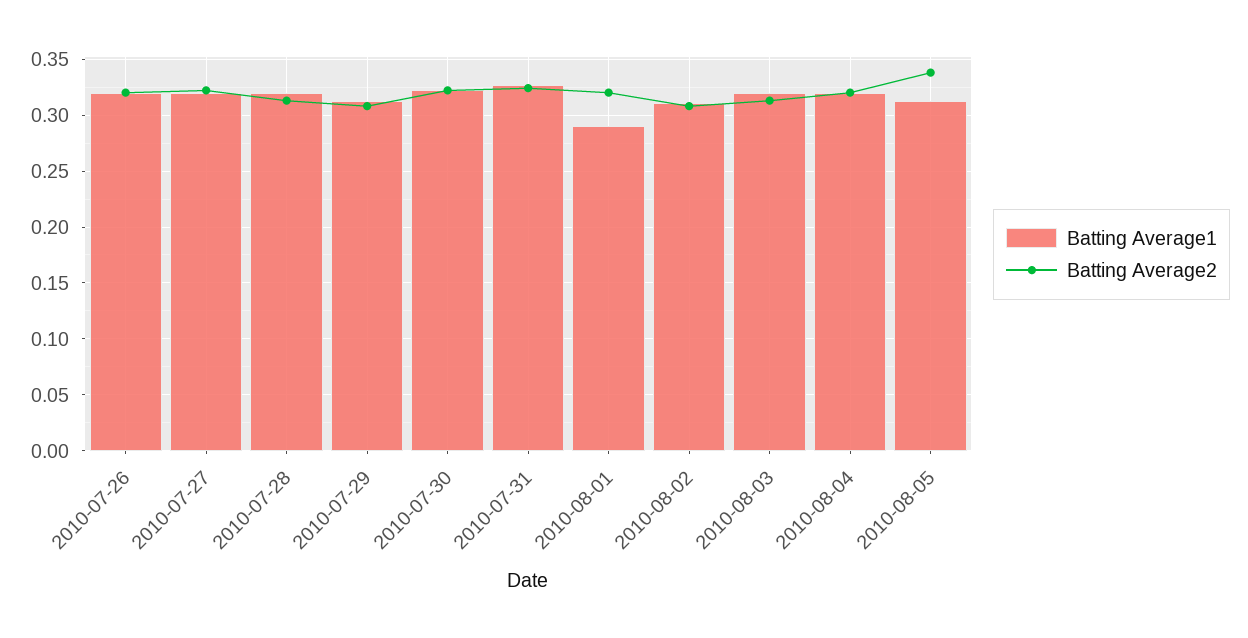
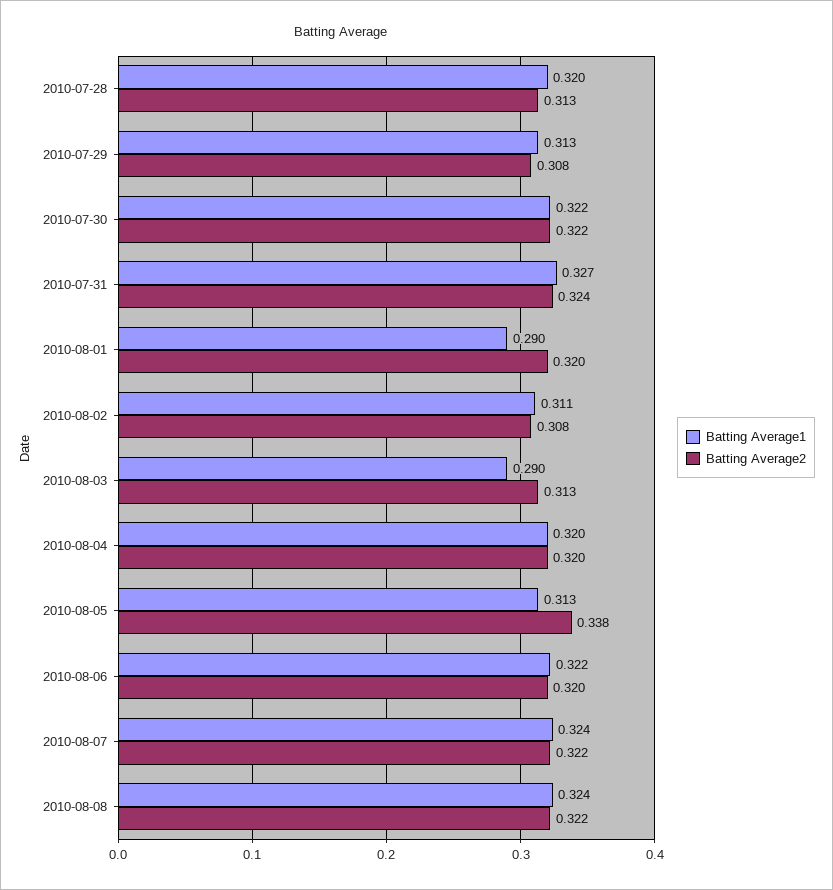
Batting Average1, 2010-07-26: 0.32 -> none
Batting Average2, 2010-07-26: 0.32 -> none
Batting Average1, 2010-07-27: 0.32 -> none
Batting Average2, 2010-07-27: 0.32 -> none
Batting Average1, 2010-08-03: 0.32 -> 0.29
Batting Average1, 2010-08-06: none -> 0.322
Batting Average2, 2010-08-06: none -> 0.32
Batting Average1, 2010-08-07: none -> 0.324
Batting Average2, 2010-08-07: none -> 0.322
Batting Average1, 2010-08-08: none -> 0.324
Batting Average2, 2010-08-08: none -> 0.322

